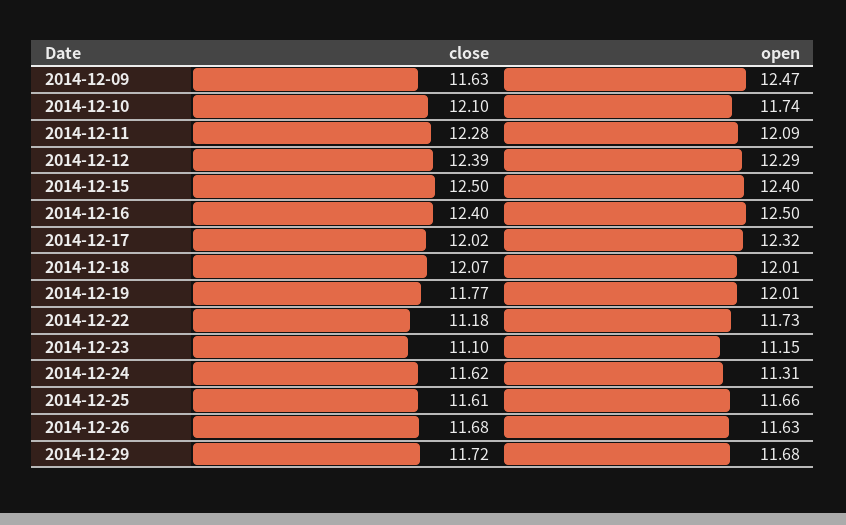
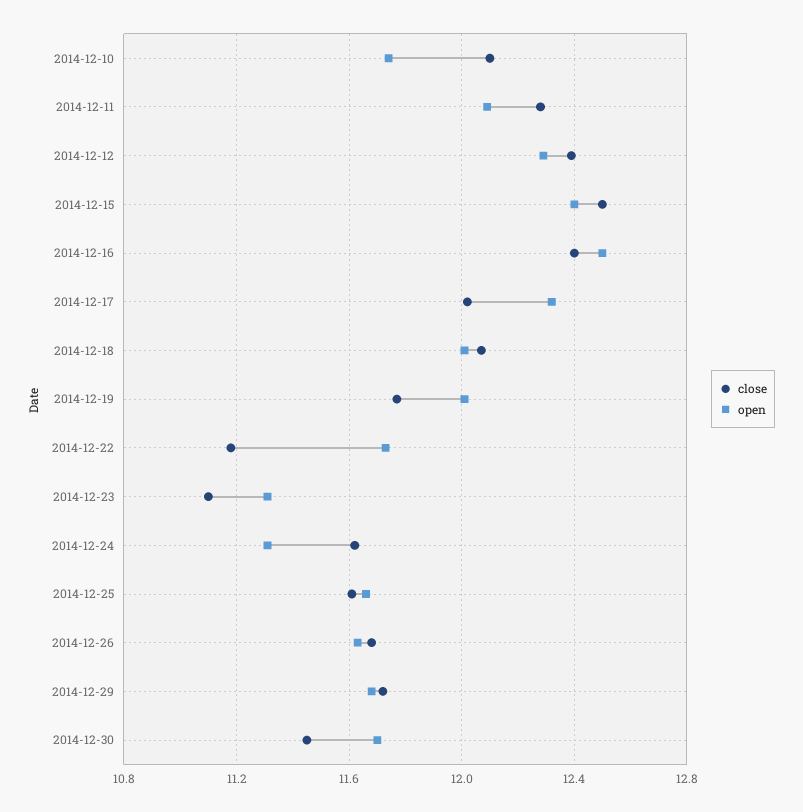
close, 2014-12-09: 11.63 -> none
open, 2014-12-09: 12.47 -> none
open, 2014-12-23: 11.15 -> 11.3
close, 2014-12-30: none -> 11.45
open, 2014-12-30: none -> 11.7

